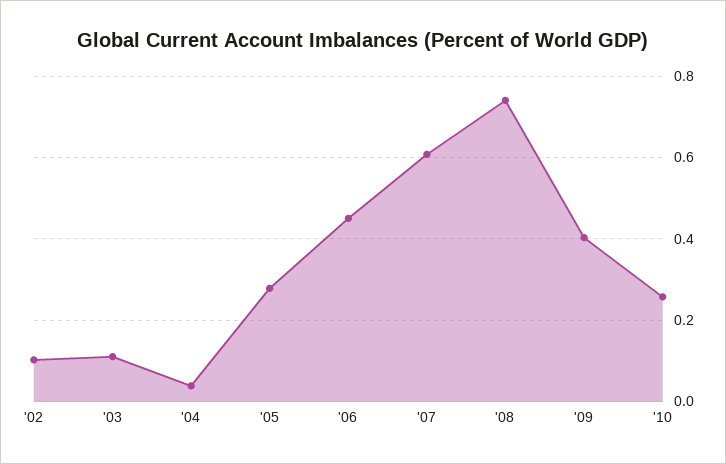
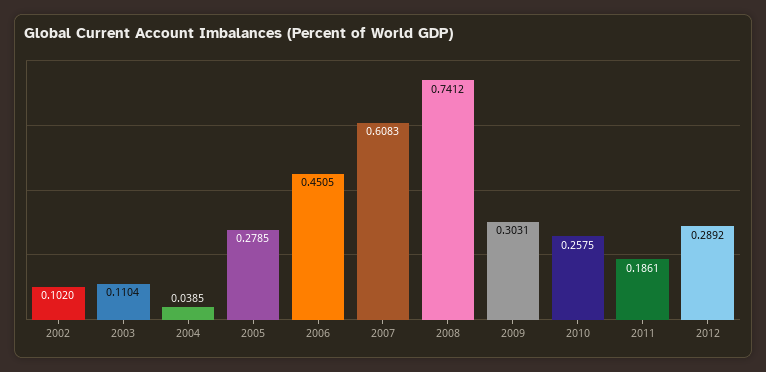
'09: 0.4 -> 0.3031
2011: none -> 0.1861
2012: none -> 0.2892

